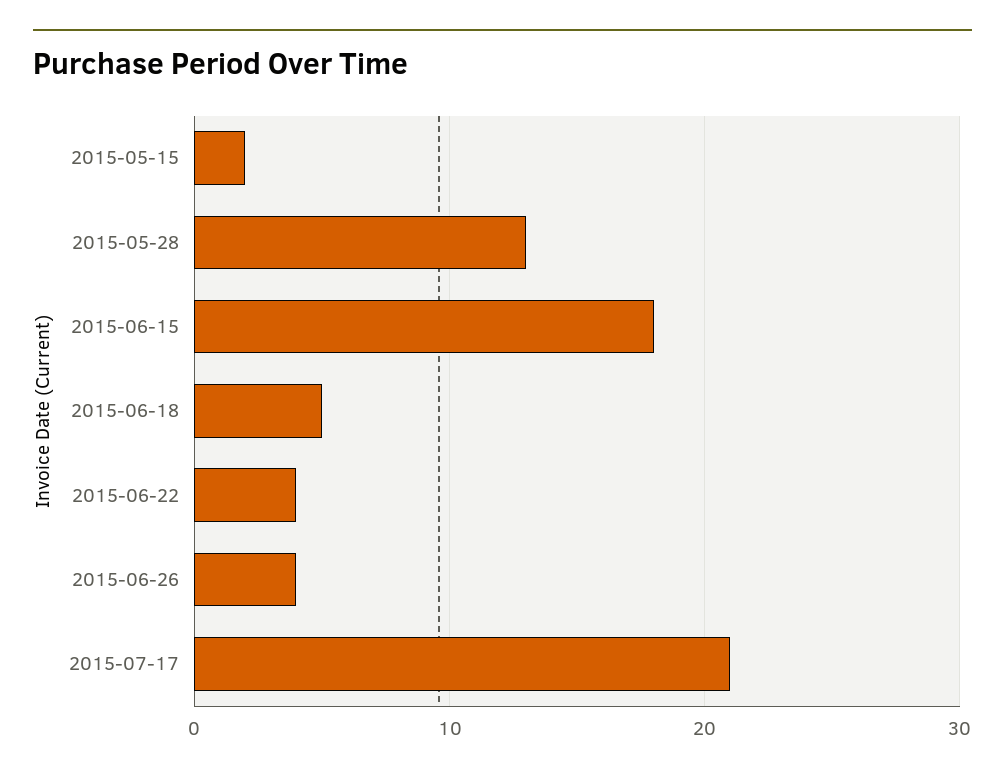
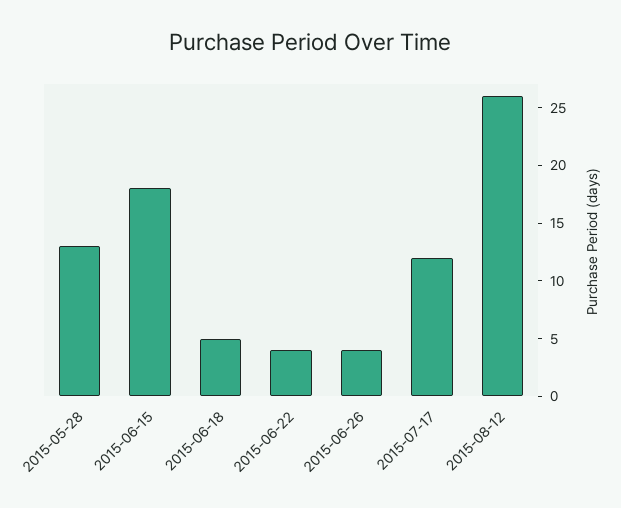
2015-05-15: 2 -> none
2015-07-17: 21 -> 12
2015-08-12: none -> 26

